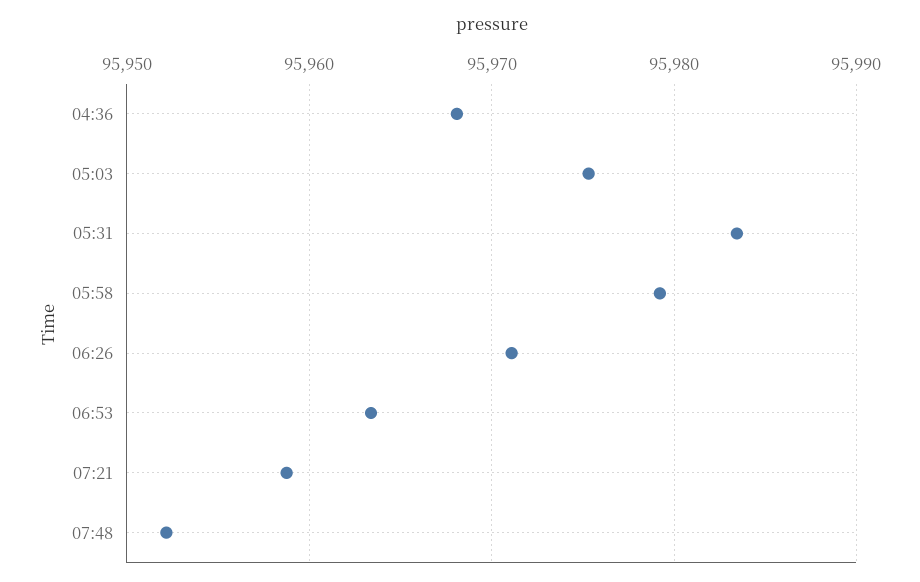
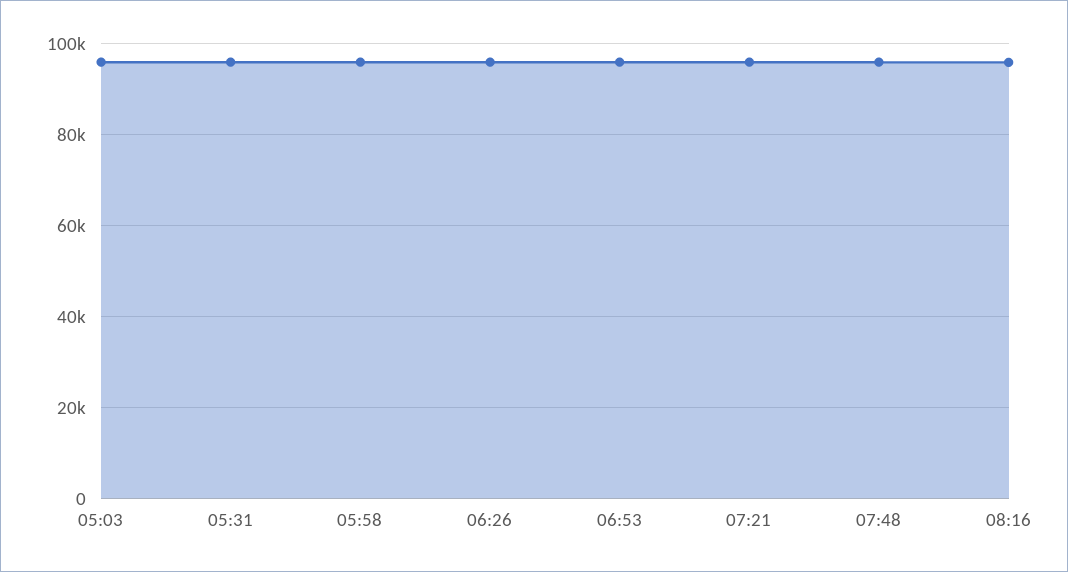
04:36: 95968 -> none
08:16: none -> 96000

